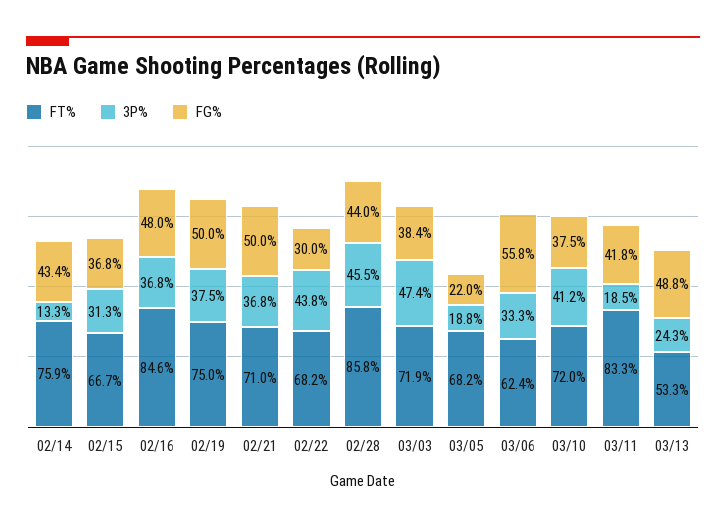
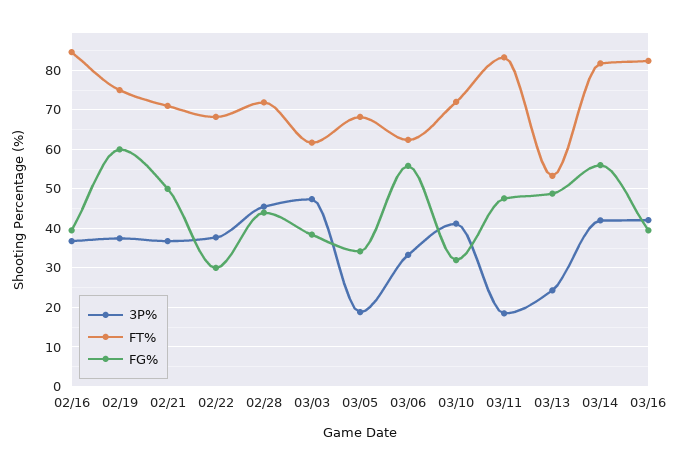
FT%, 02/14: 75.9 -> none
3P%, 02/14: 13.3 -> none
FG%, 02/14: 43.4 -> none
FT%, 02/15: 66.7 -> none
3P%, 02/15: 31.3 -> none
FG%, 02/15: 36.8 -> none
FG%, 02/16: 48 -> 40
FG%, 02/19: 50 -> 60
3P%, 02/22: 43.8 -> 38
FT%, 02/28: 85.8 -> 72
FT%, 03/03: 71.9 -> 62
FG%, 03/05: 22 -> 34
FG%, 03/10: 37.5 -> 32
FG%, 03/11: 41.8 -> 48
3P%, 03/14: none -> 42
FT%, 03/14: none -> 82
FG%, 03/14: none -> 56
3P%, 03/16: none -> 42
FT%, 03/16: none -> 82
FG%, 03/16: none -> 40

